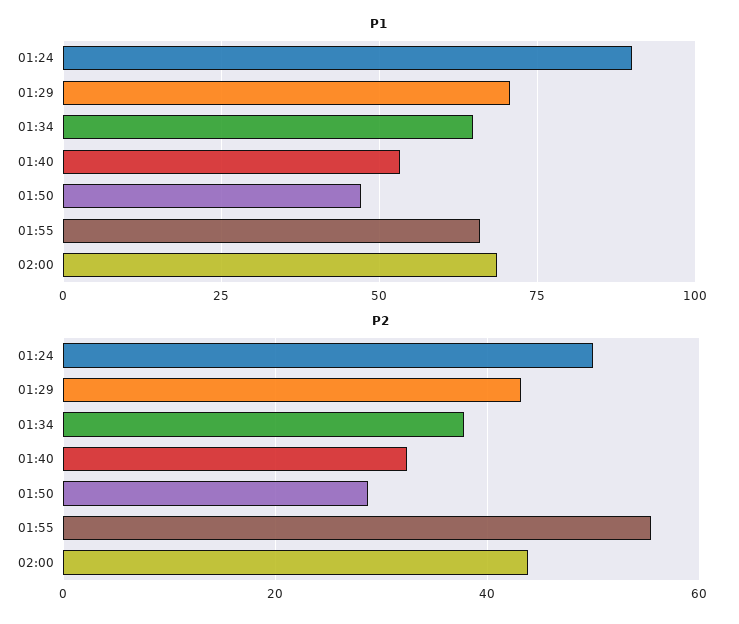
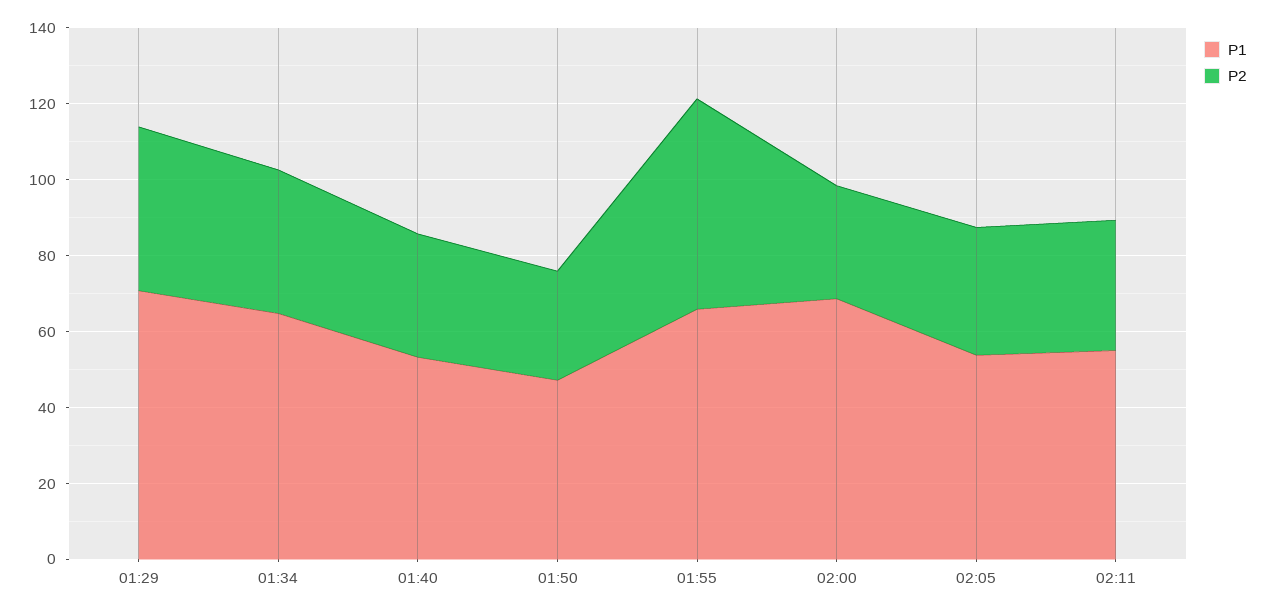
P1, 01:24: 90 -> none
P2, 01:24: 50 -> none
P2, 02:00: 44 -> 30
P1, 02:05: none -> 55
P2, 02:05: none -> 35
P1, 02:11: none -> 55
P2, 02:11: none -> 35

